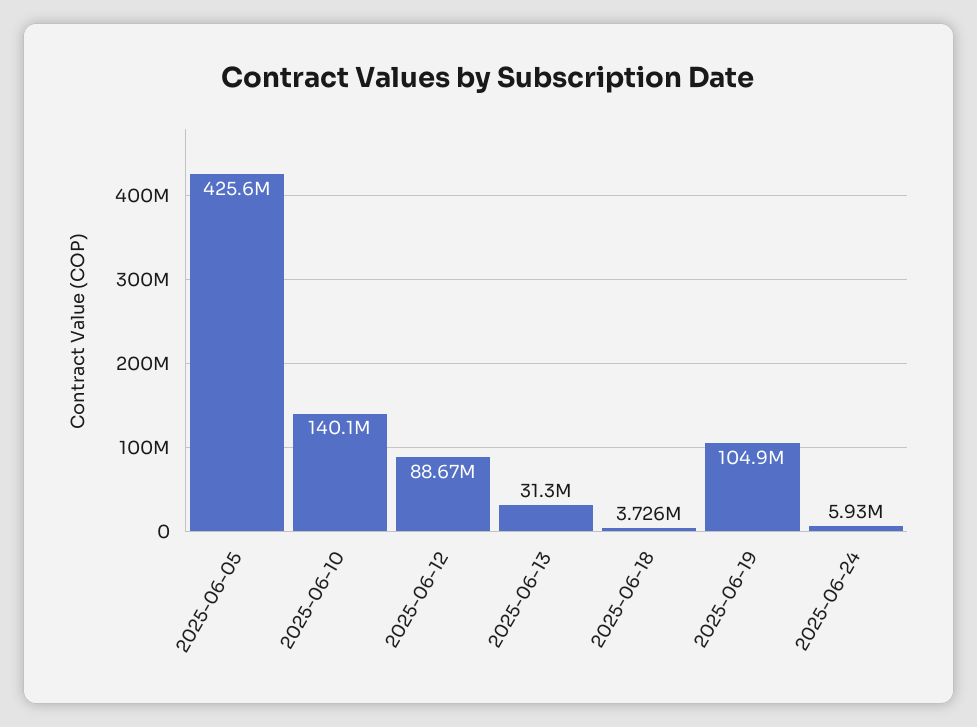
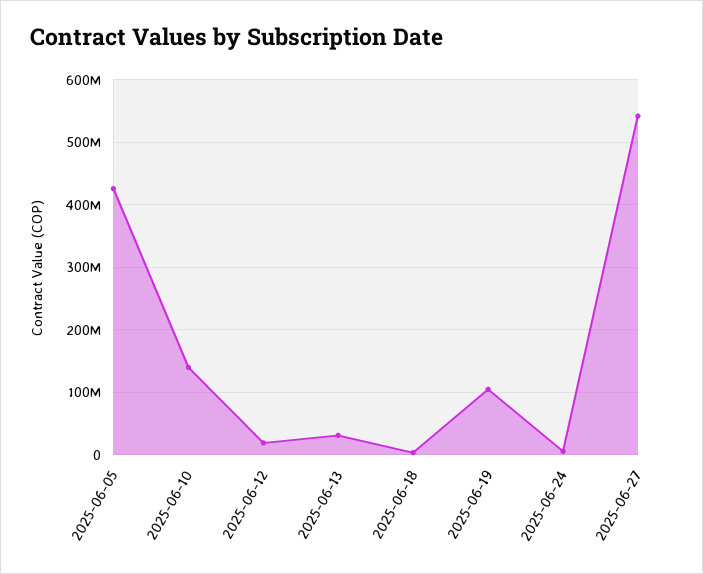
2025-06-12: 88670000 -> 20000000
2025-06-27: none -> 540000000

